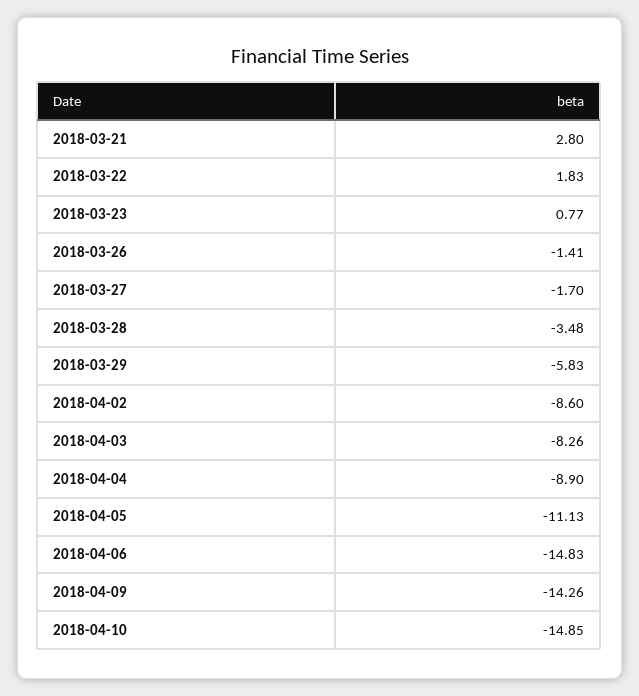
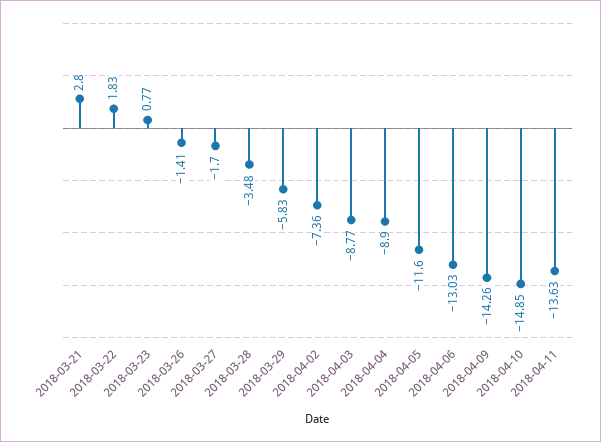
2018-04-02: -8.6 -> -7.36
2018-04-03: -8.26 -> -8.77
2018-04-05: -11.13 -> -11.6
2018-04-06: -14.83 -> -13.03
2018-04-11: none -> -13.63

